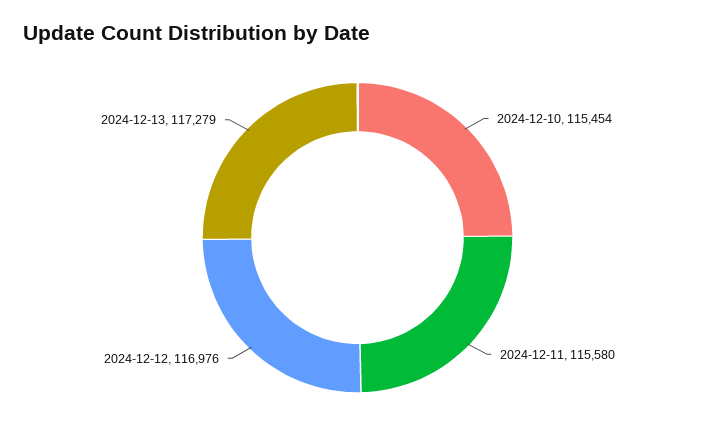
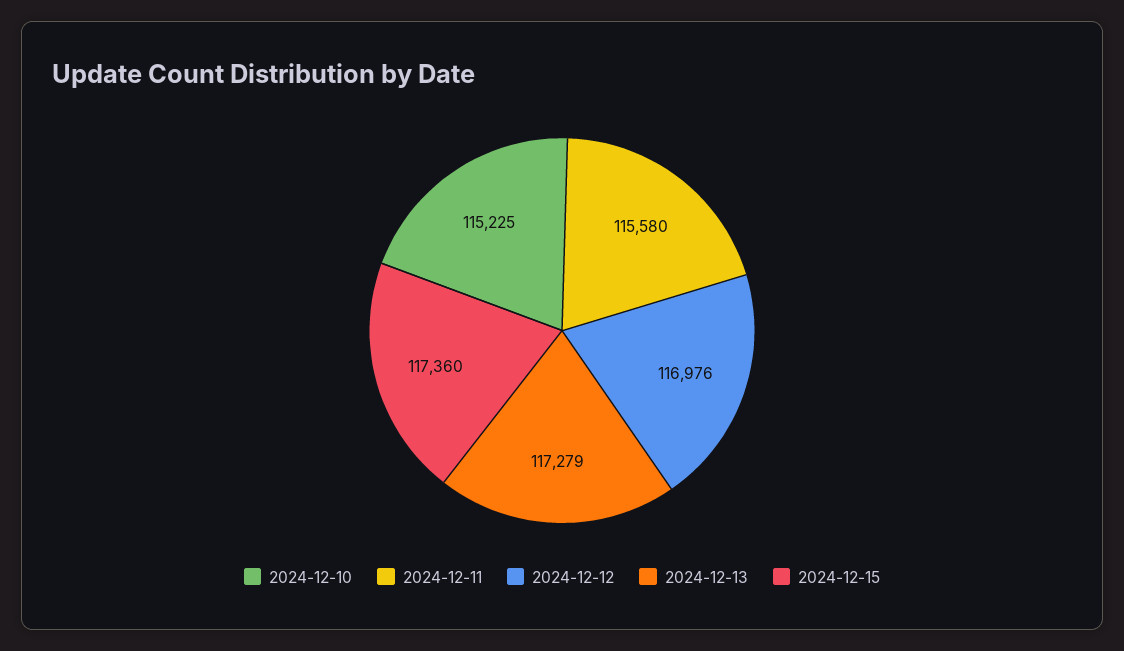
2024-12-10: 115454 -> 115225
2024-12-15: none -> 117360

